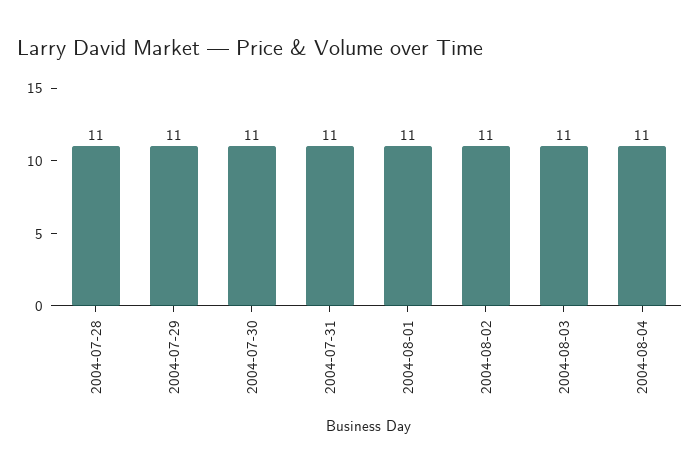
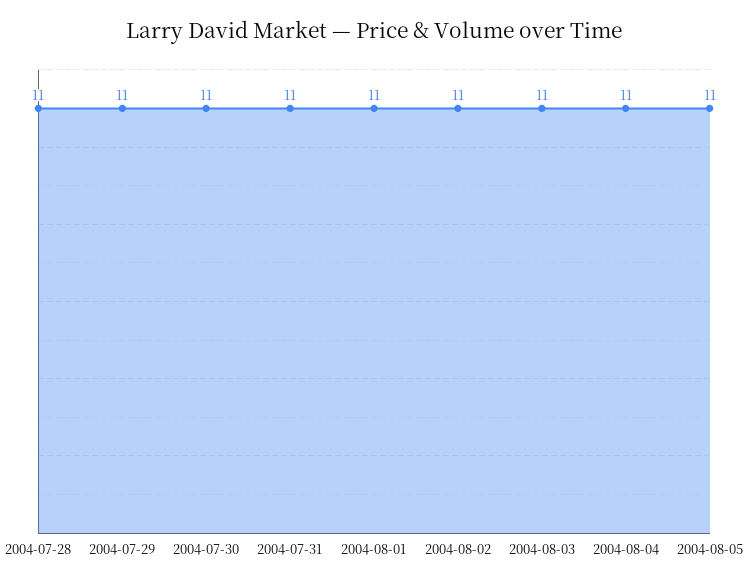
2004-08-05: none -> 11

